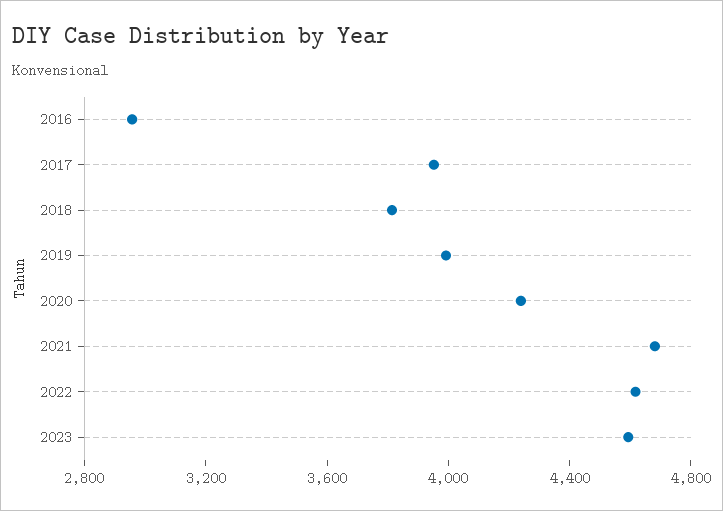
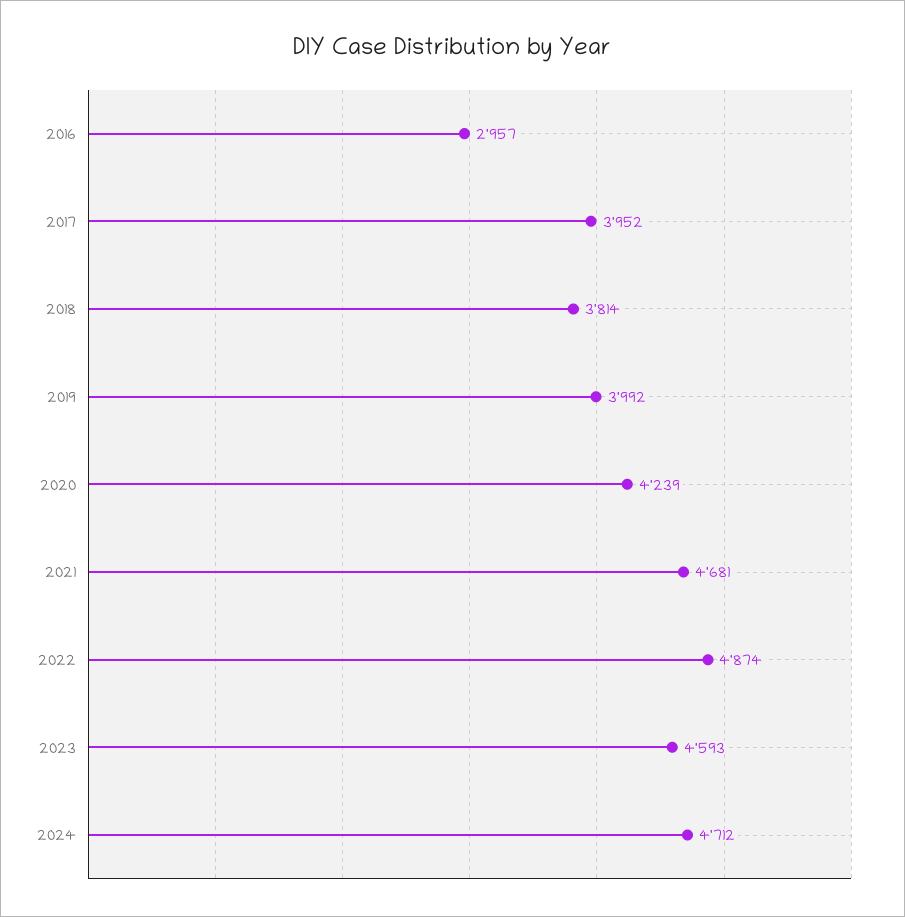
2022: 4600 -> 4874
2024: none -> 4712

